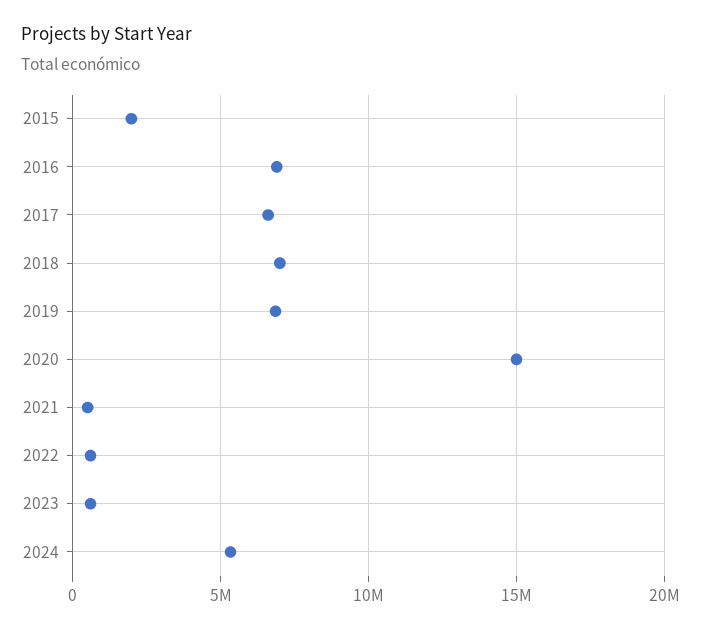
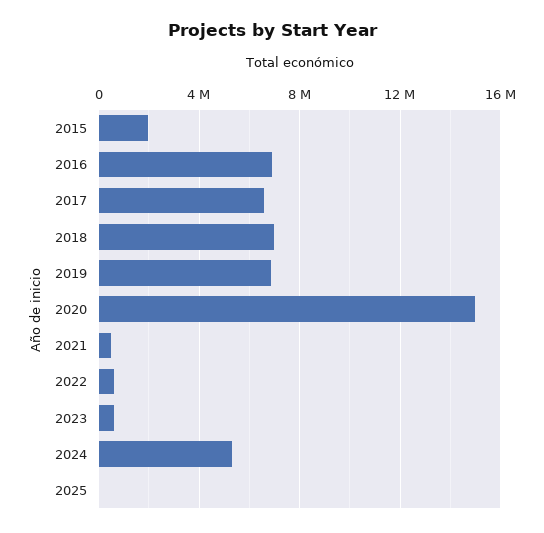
2025: none -> 0

